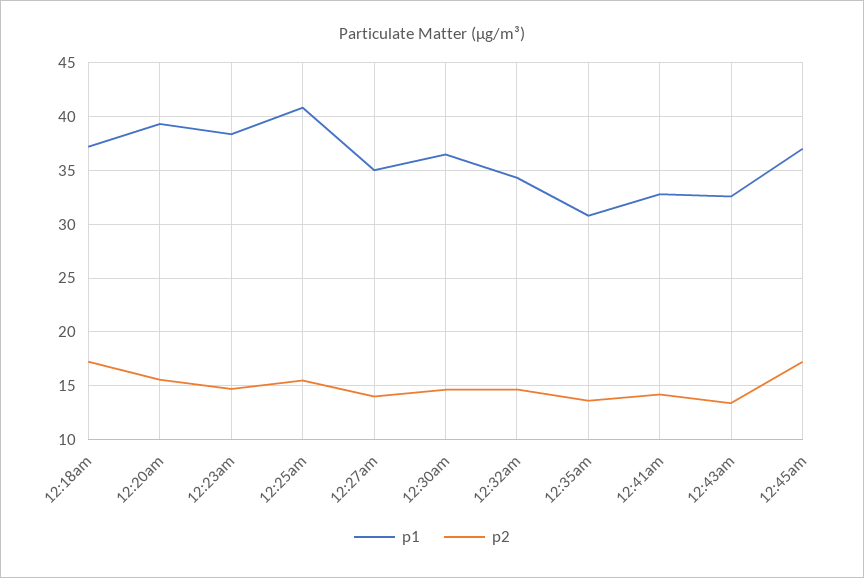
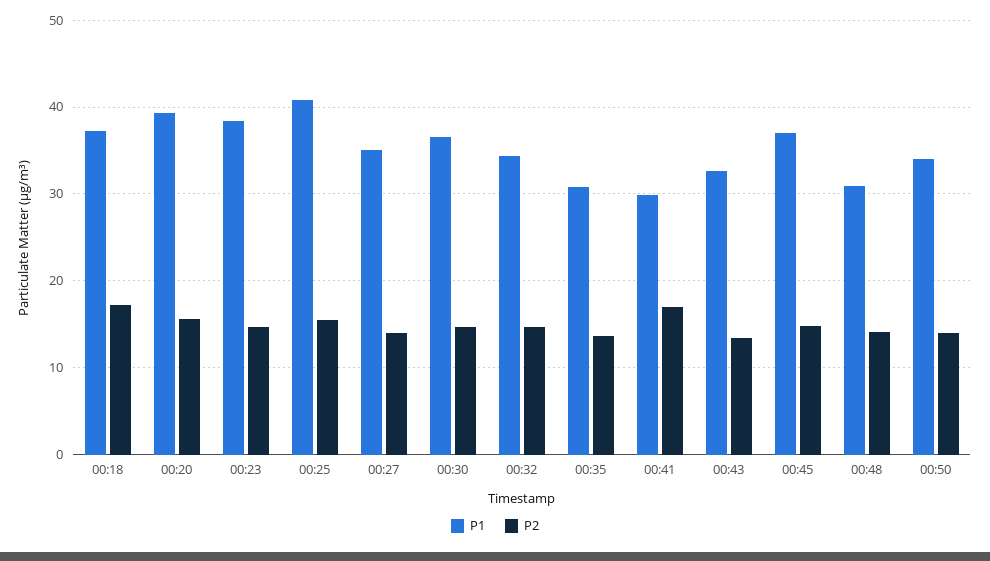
p1, 12:41am: 33 -> 30
p2, 12:41am: 14 -> 17
p2, 12:45am: 17 -> 15
p1, 00:48: none -> 31
p2, 00:48: none -> 14
p1, 00:50: none -> 34
p2, 00:50: none -> 14

